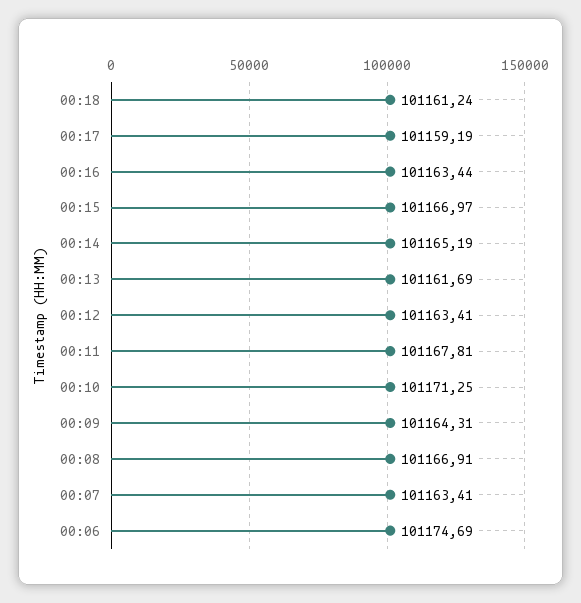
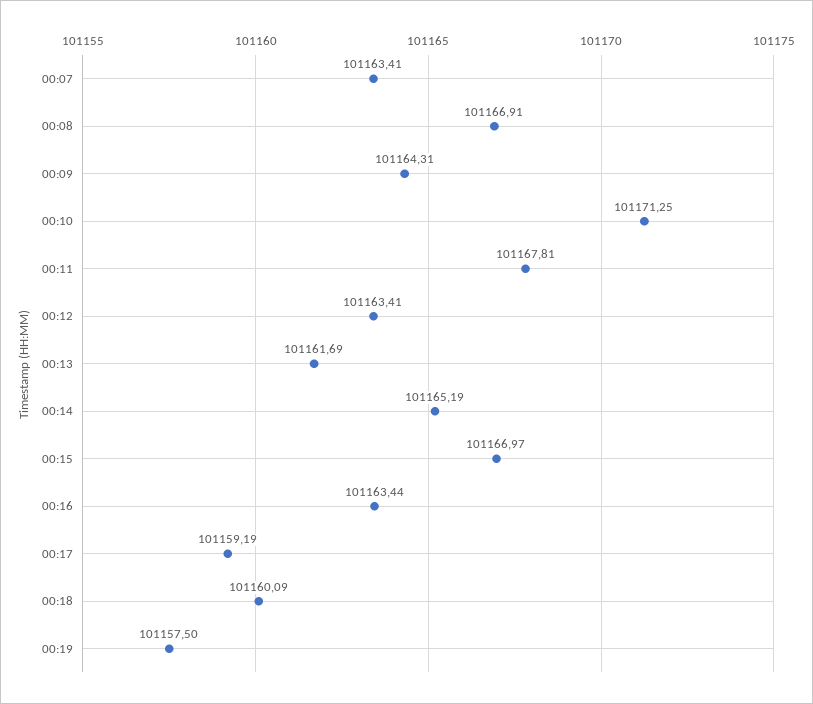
00:18: 101161.24 -> 101160.09
00:06: 101174.69 -> none
00:19: none -> 101157.5

